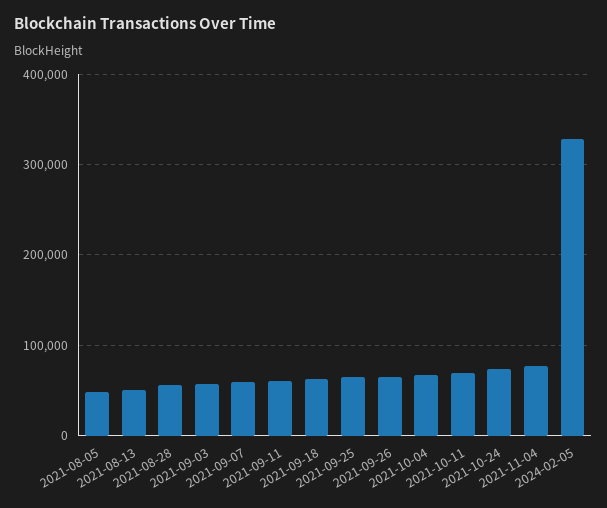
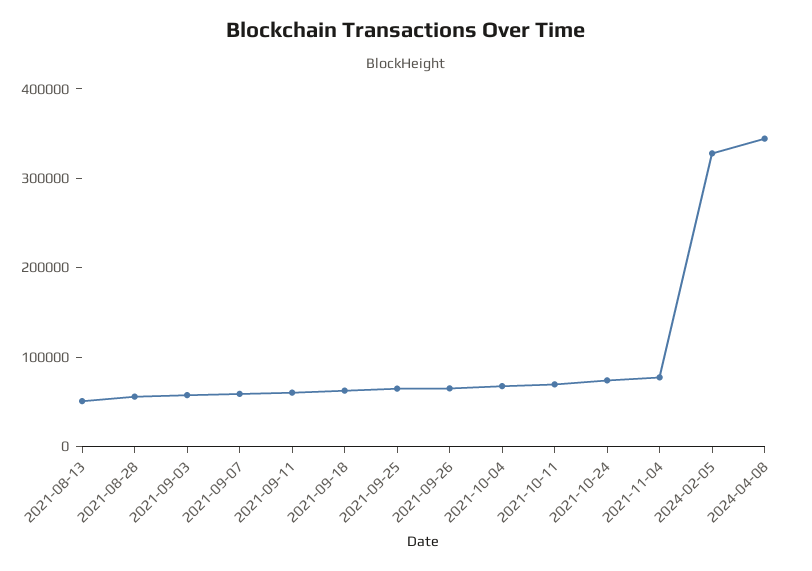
2021-08-05: 50000 -> none
2024-04-08: none -> 340000

